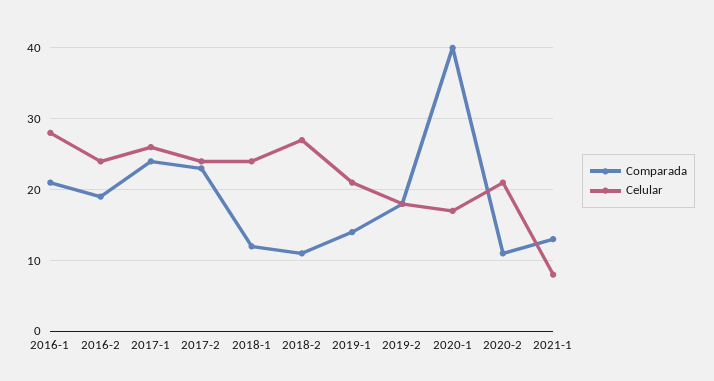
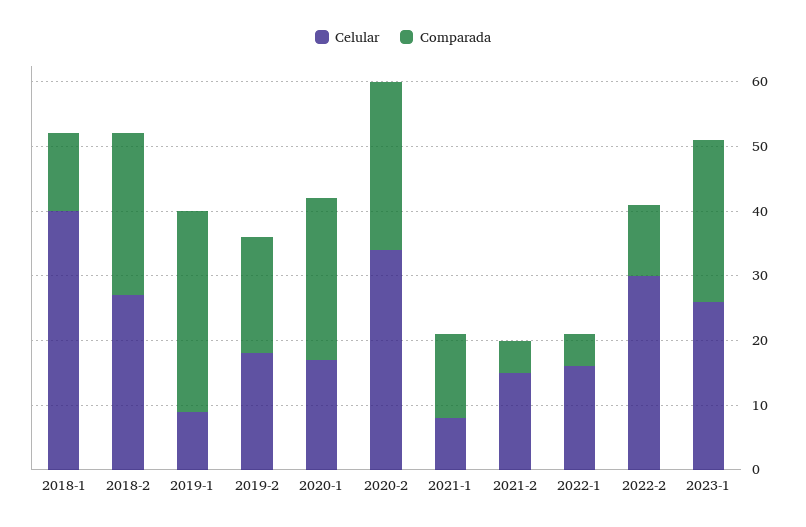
Comparada, 2016-1: 21 -> none
Celular, 2016-1: 28 -> none
Comparada, 2016-2: 19 -> none
Celular, 2016-2: 24 -> none
Comparada, 2017-1: 24 -> none
Celular, 2017-1: 26 -> none
Comparada, 2017-2: 23 -> none
Celular, 2017-2: 24 -> none
Celular, 2018-1: 24 -> 40
Comparada, 2018-2: 11 -> 25
Comparada, 2019-1: 14 -> 30
Celular, 2019-1: 21 -> 10
Comparada, 2020-1: 40 -> 25
Comparada, 2020-2: 11 -> 25
Celular, 2020-2: 21 -> 35
Celular, 2021-2: none -> 15
Comparada, 2021-2: none -> 5
Celular, 2022-1: none -> 15
Comparada, 2022-1: none -> 5
Celular, 2022-2: none -> 30
Comparada, 2022-2: none -> 10
Celular, 2023-1: none -> 25
Comparada, 2023-1: none -> 25

